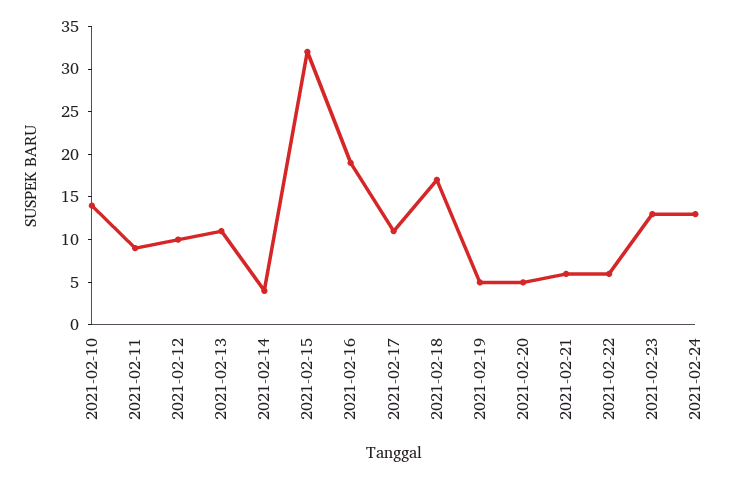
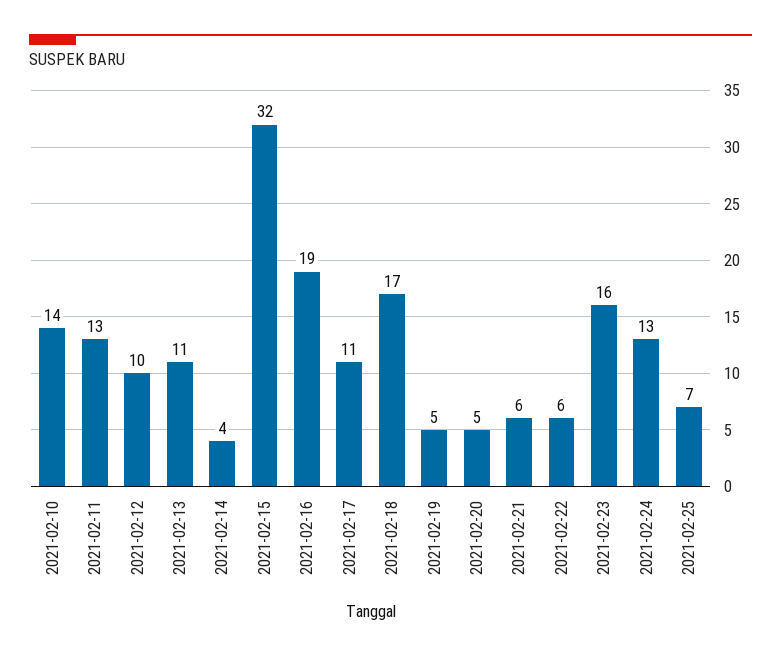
2021-02-11: 9 -> 13
2021-02-23: 13 -> 16
2021-02-25: none -> 7

